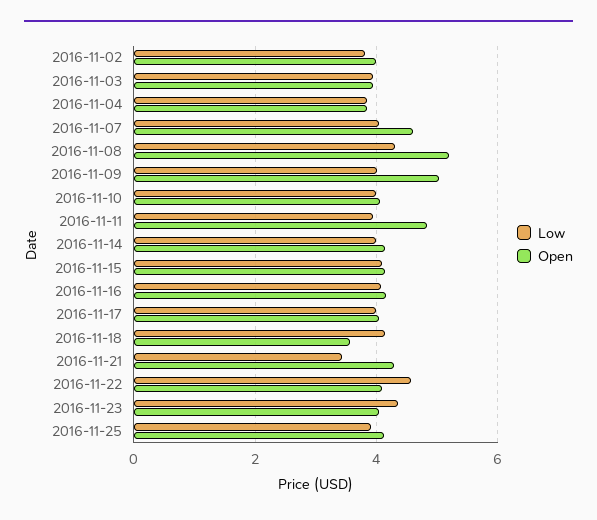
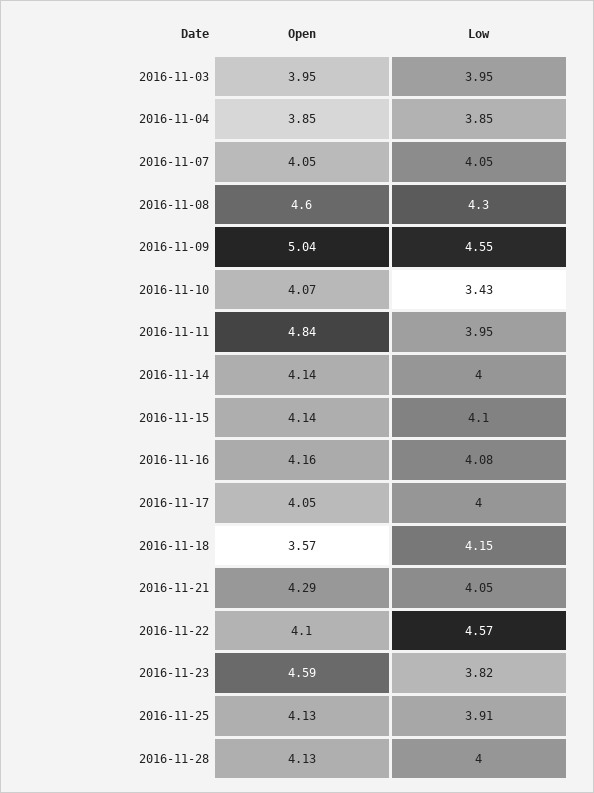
Low, 2016-11-02: 3.8 -> none
Open, 2016-11-02: 4 -> none
Open, 2016-11-07: 4.6 -> 4.05
Open, 2016-11-08: 5.2 -> 4.6
Low, 2016-11-09: 4 -> 4.55
Low, 2016-11-10: 4 -> 3.43
Low, 2016-11-21: 3.4 -> 4.05
Low, 2016-11-23: 4.4 -> 3.82
Open, 2016-11-23: 4 -> 4.59
Open, 2016-11-28: none -> 4.13
Low, 2016-11-28: none -> 4

